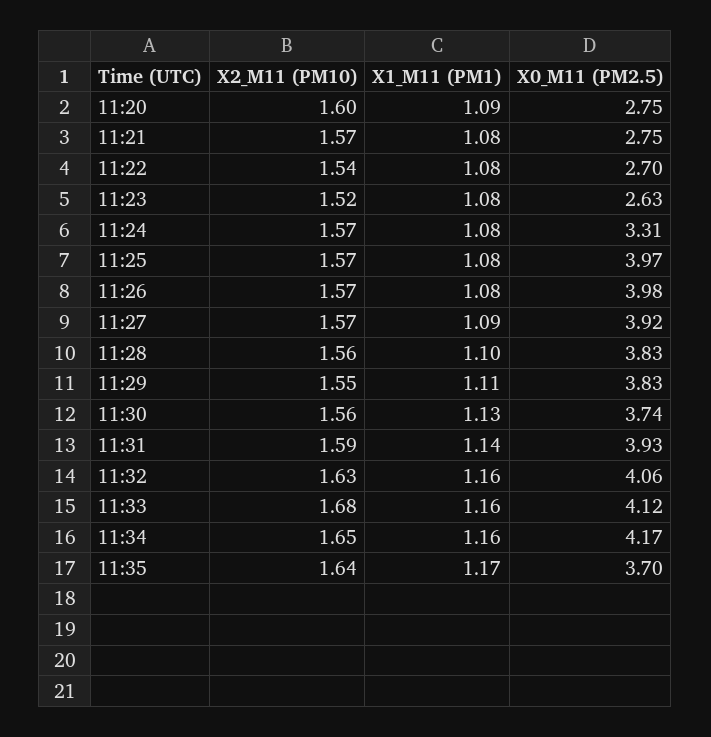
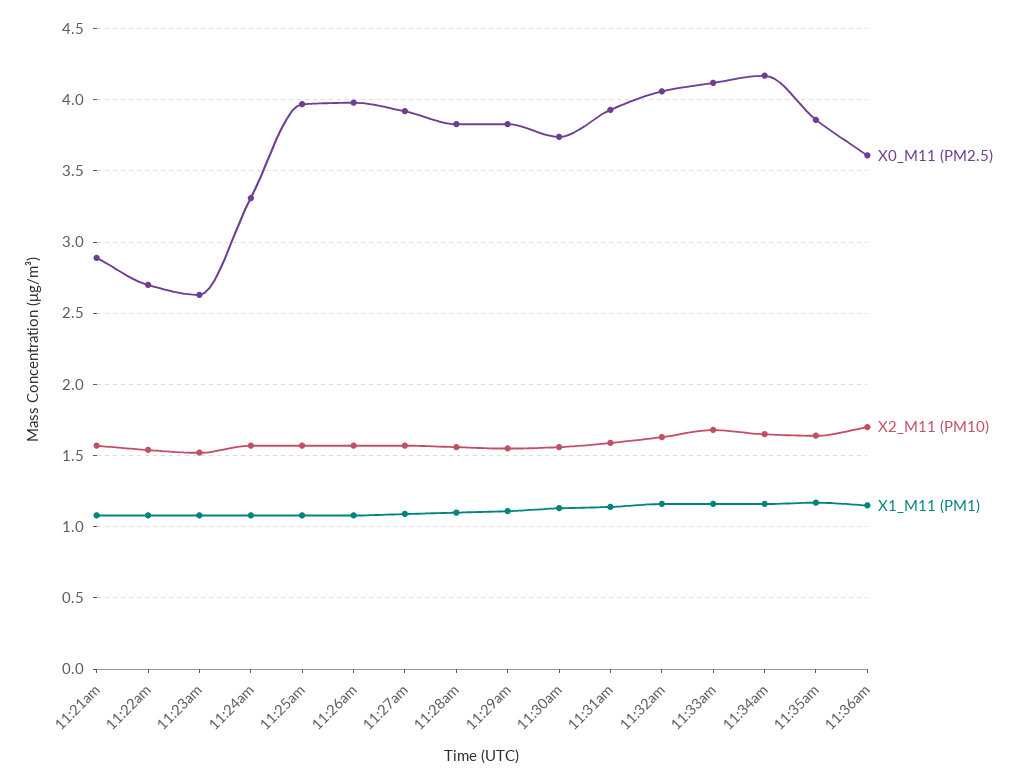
X2_M11 (PM10), 11:20: 1.6 -> none
X1_M11 (PM1), 11:20: 1.09 -> none
X0_M11 (PM2.5), 11:20: 2.75 -> none
X0_M11 (PM2.5), 11:21: 2.75 -> 2.9
X0_M11 (PM2.5), 11:35: 3.7 -> 3.85
X0_M11 (PM2.5), 11:36am: none -> 3.6
X2_M11 (PM10), 11:36am: none -> 1.7
X1_M11 (PM1), 11:36am: none -> 1.15

